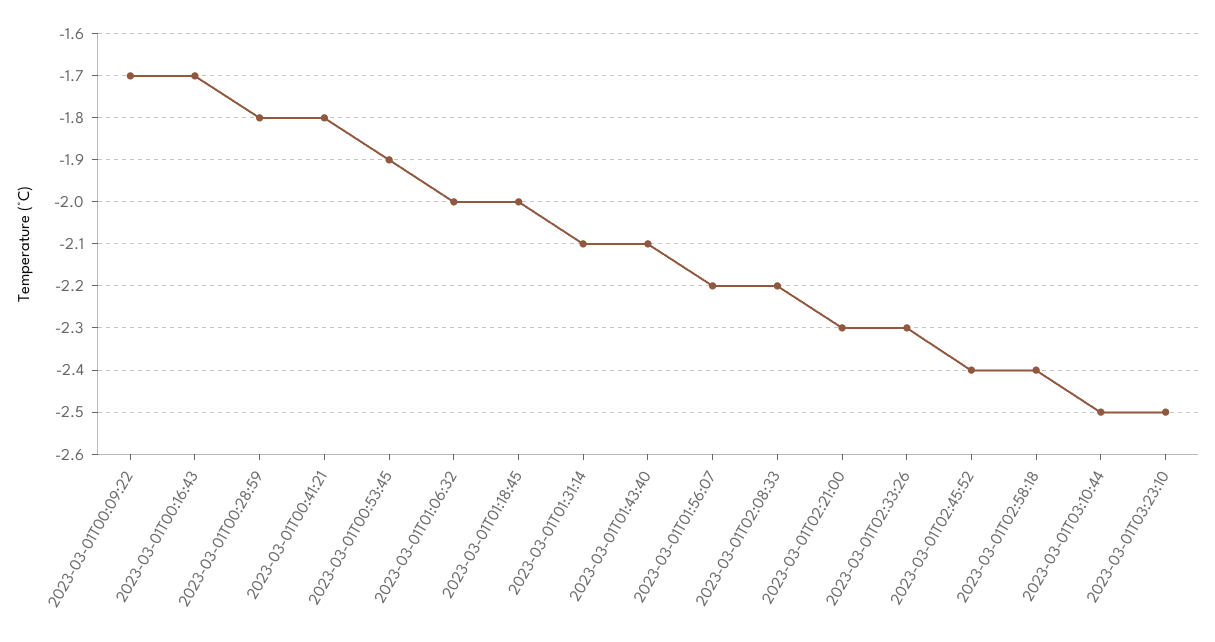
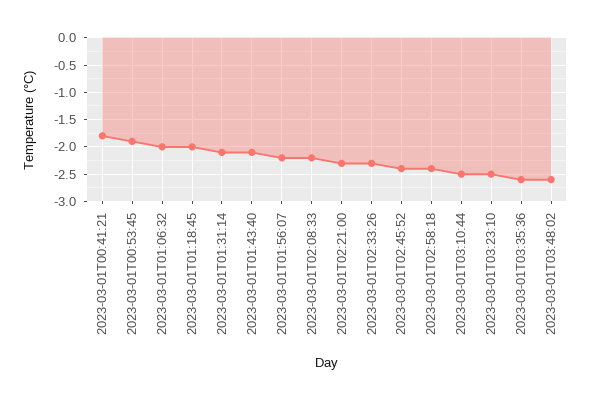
2023-03-01T00:09:22: -1.7 -> none
2023-03-01T00:16:43: -1.7 -> none
2023-03-01T00:28:59: -1.8 -> none
2023-03-01T03:35:36: none -> -2.5
2023-03-01T03:48:02: none -> -2.5

